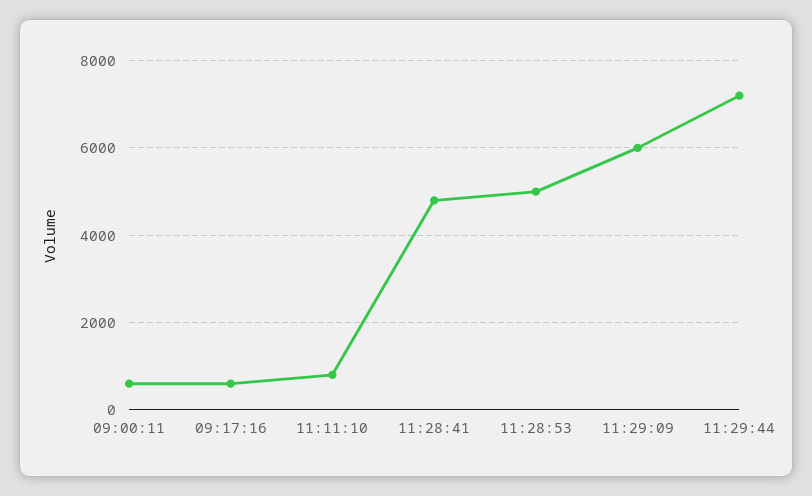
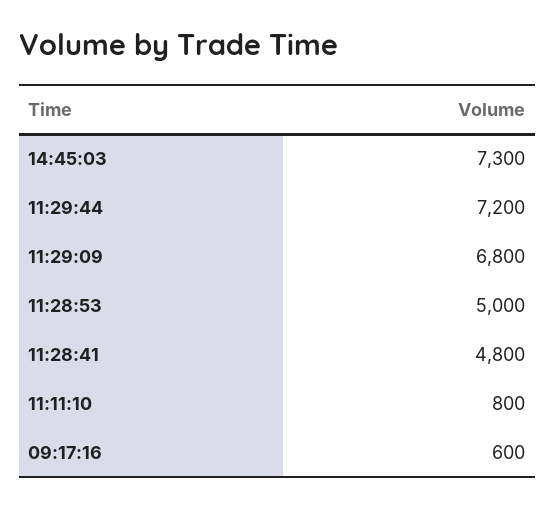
09:00:11: 600 -> none
11:29:09: 6000 -> 6800
14:45:03: none -> 7300

